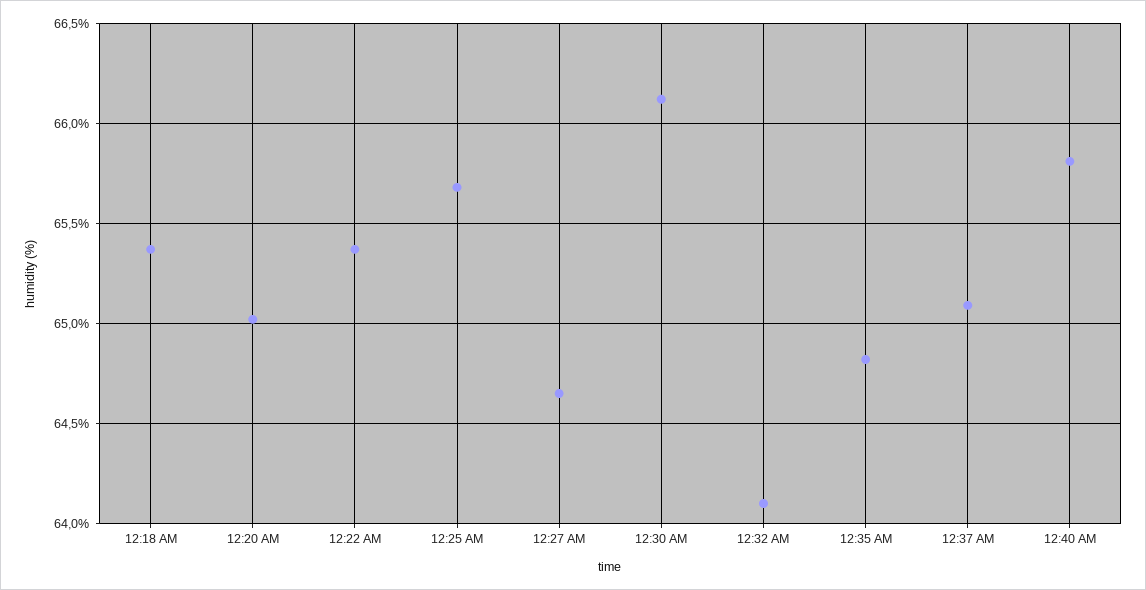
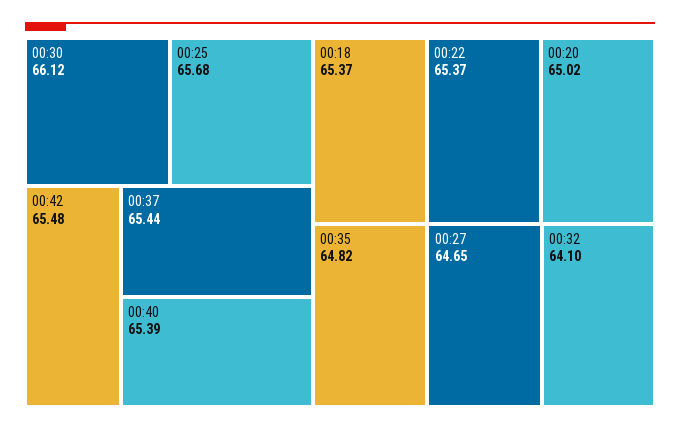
12:37 AM: 65.1 -> 65.44
12:40 AM: 65.8 -> 65.39
00:42: none -> 65.48

